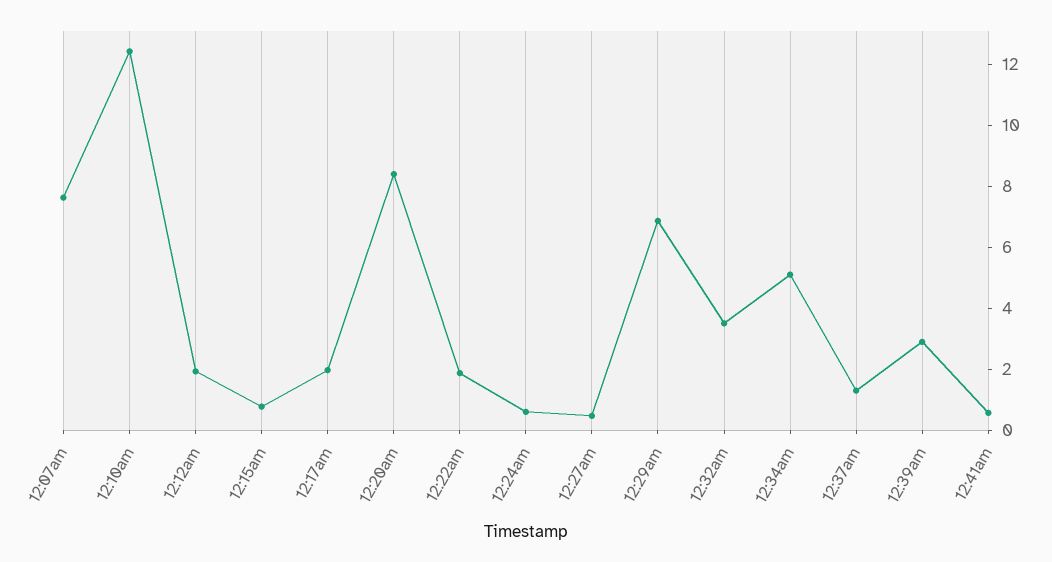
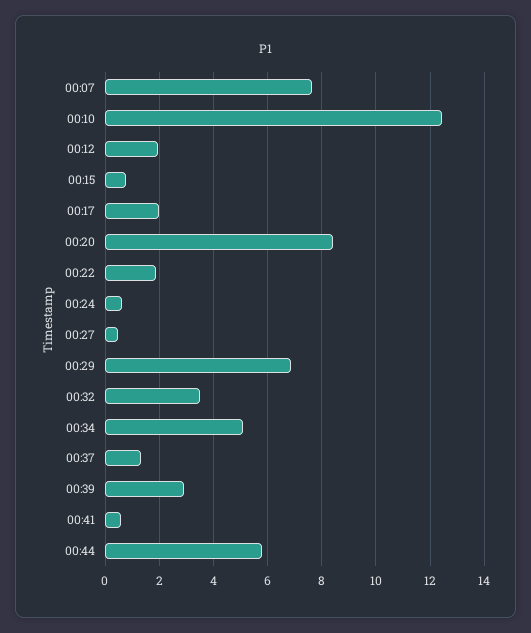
00:44: none -> 5.75

